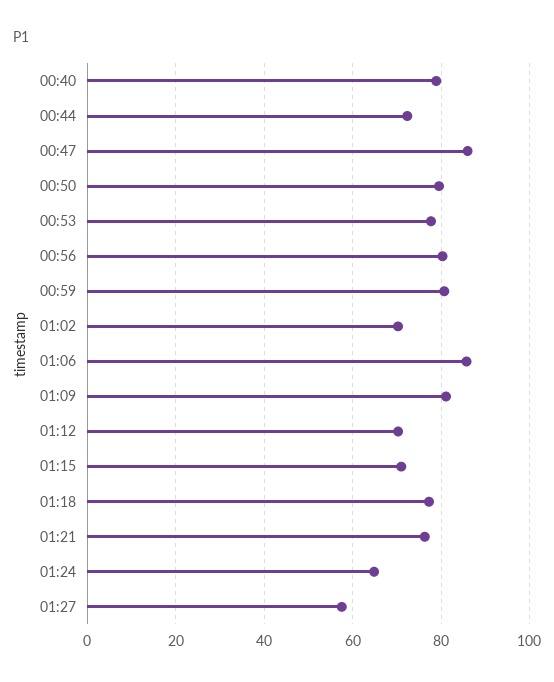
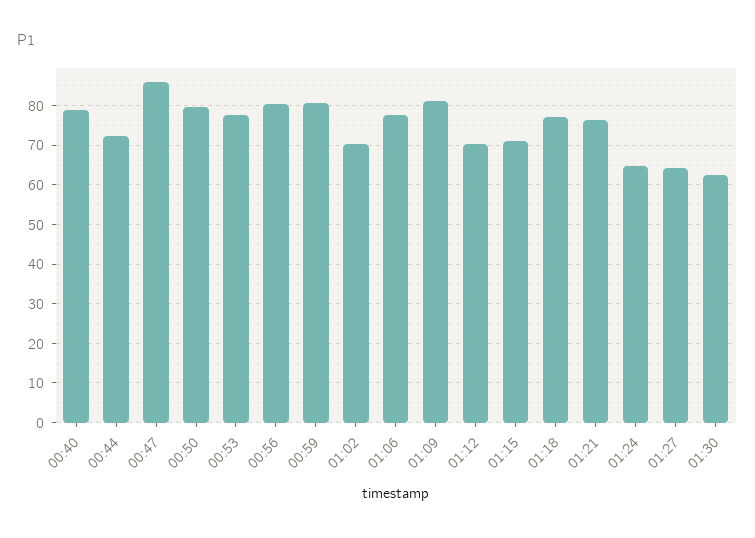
01:06: 86 -> 78
01:27: 58 -> 64
01:30: none -> 62

